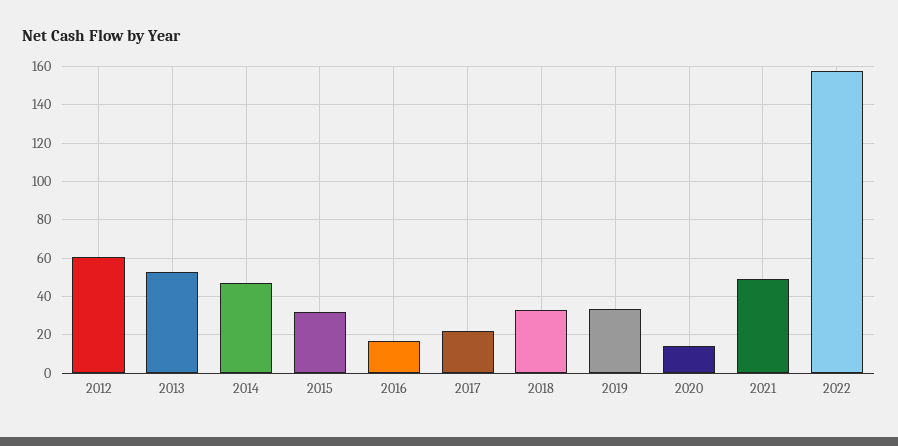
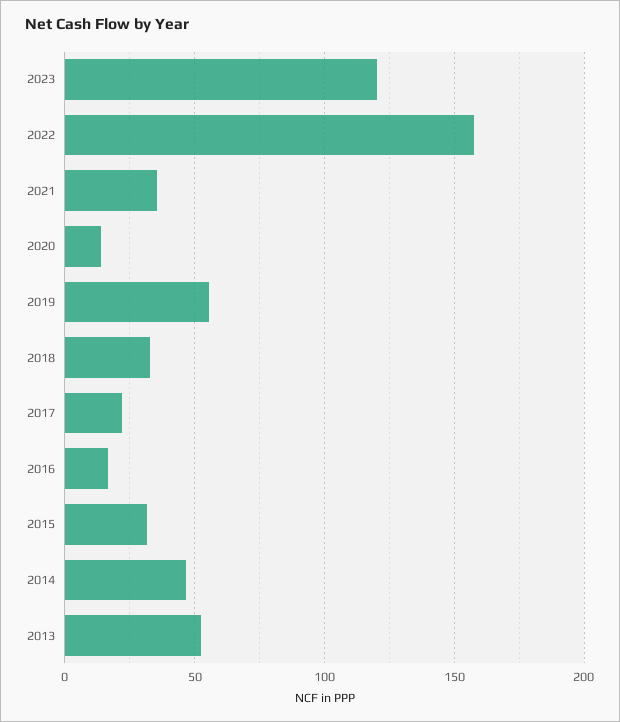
2012: 60 -> none
2019: 35 -> 55
2021: 50 -> 35
2023: none -> 120

